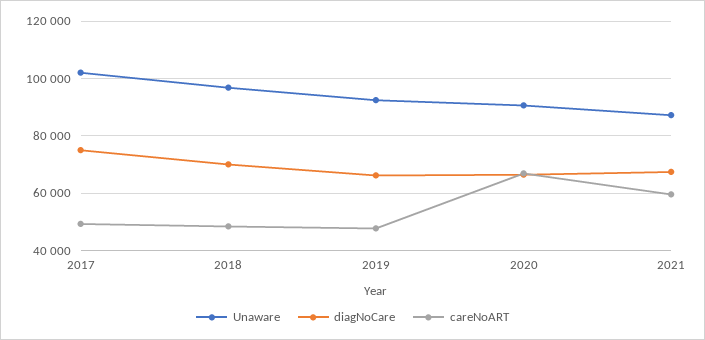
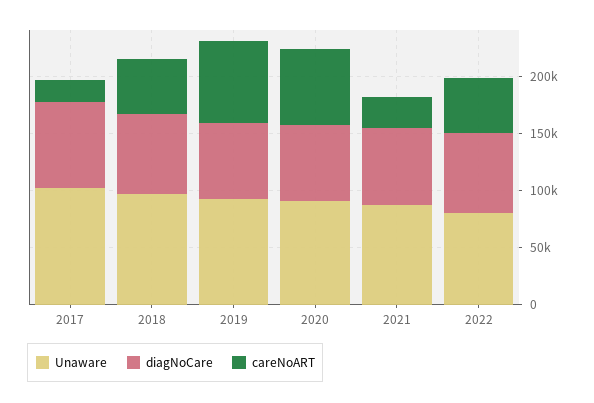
careNoART, 2017: 50000 -> 20000
careNoART, 2019: 47500 -> 70000
careNoART, 2021: 60000 -> 30000
Unaware, 2022: none -> 80000
diagNoCare, 2022: none -> 70000
careNoART, 2022: none -> 50000

